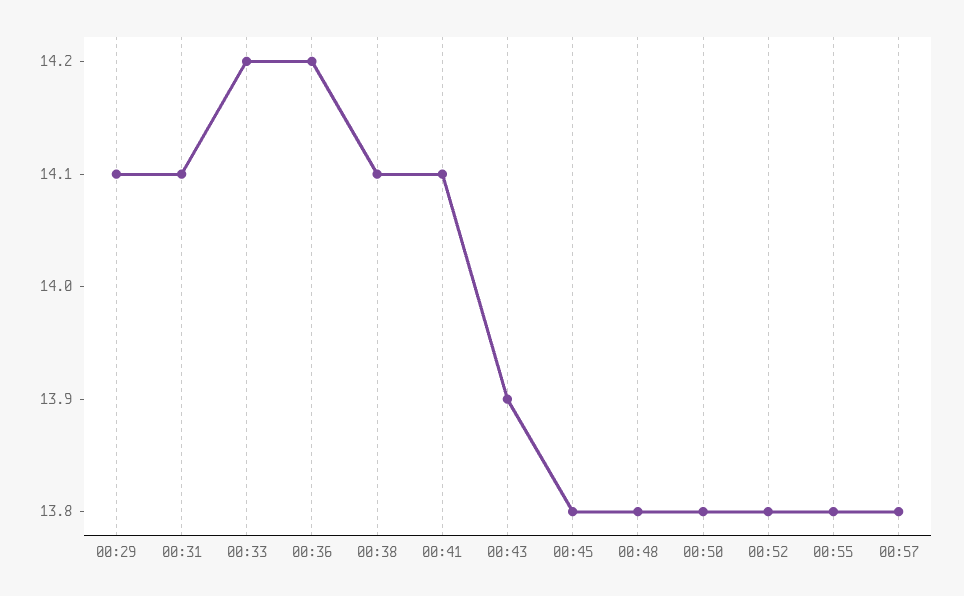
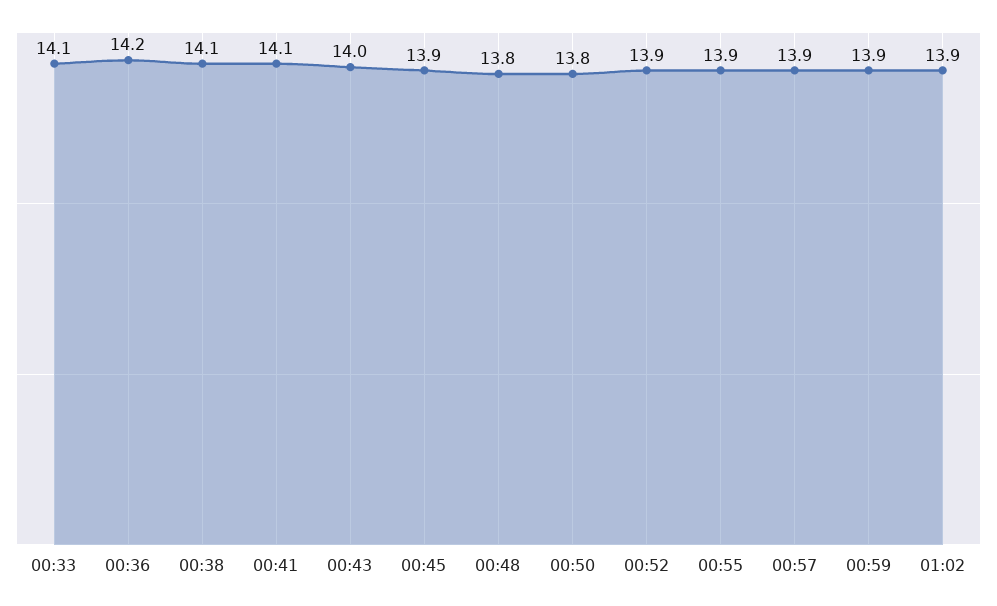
00:29: 14.1 -> none
00:31: 14.1 -> none
00:33: 14.2 -> 14.1
00:43: 13.9 -> 14
00:45: 13.8 -> 13.9
00:52: 13.8 -> 13.9
00:55: 13.8 -> 13.9
00:57: 13.8 -> 13.9
00:59: none -> 13.9
01:02: none -> 13.9

